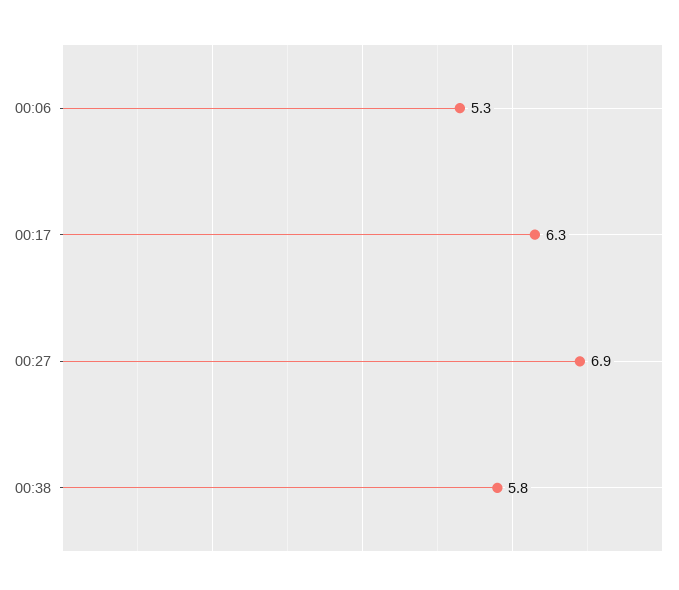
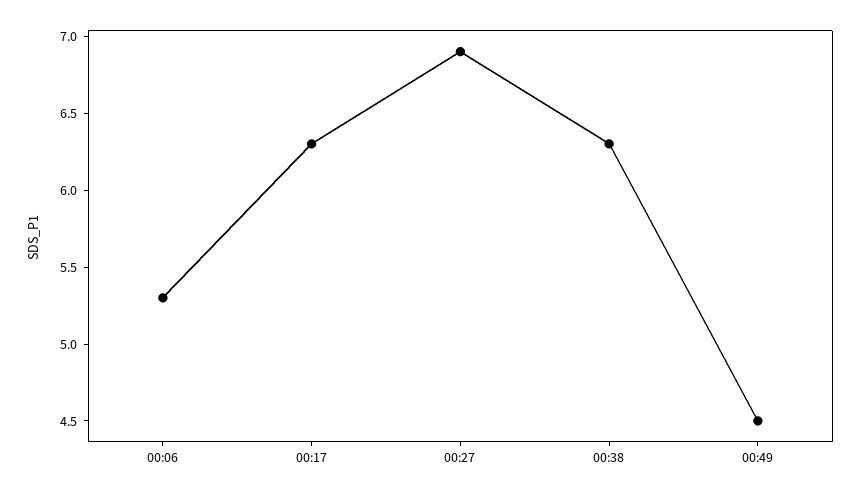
00:38: 5.8 -> 6.3
00:49: none -> 4.5

